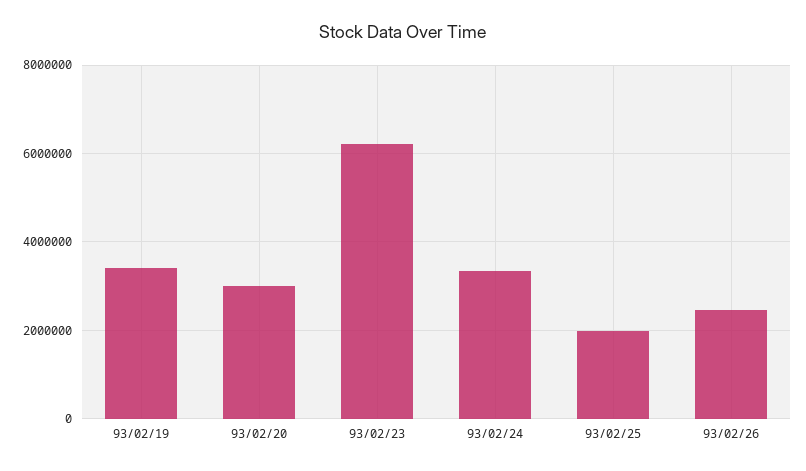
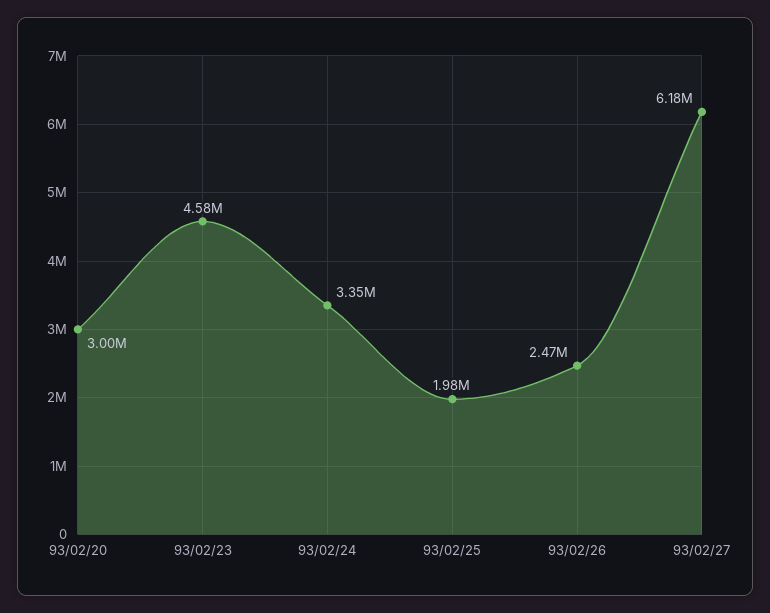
93/02/19: 3400000 -> none
93/02/23: 6200000 -> 4580000
93/02/27: none -> 6180000

